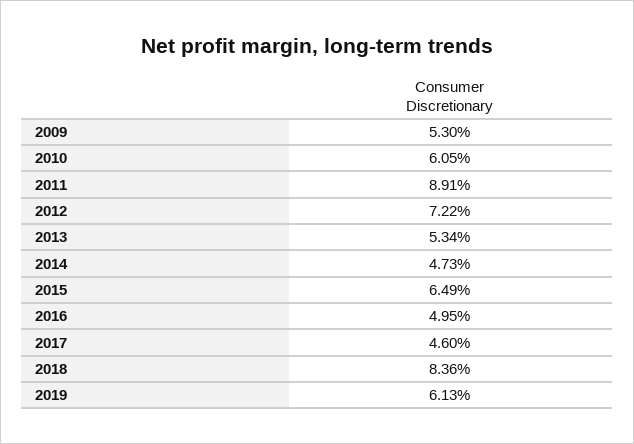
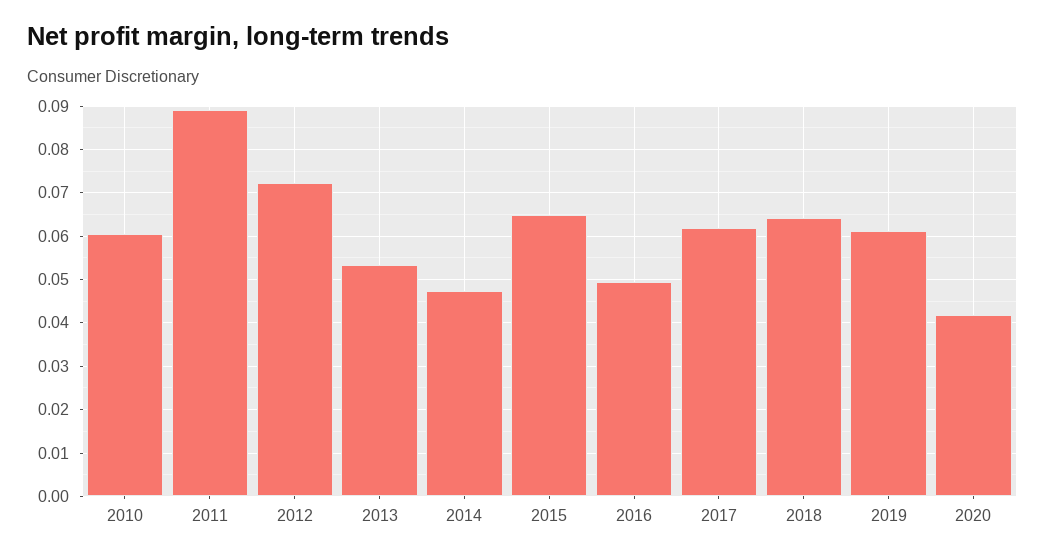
2009: 0.053 -> none
2017: 0.046 -> 0.062
2018: 0.0836 -> 0.064
2020: none -> 0.042

